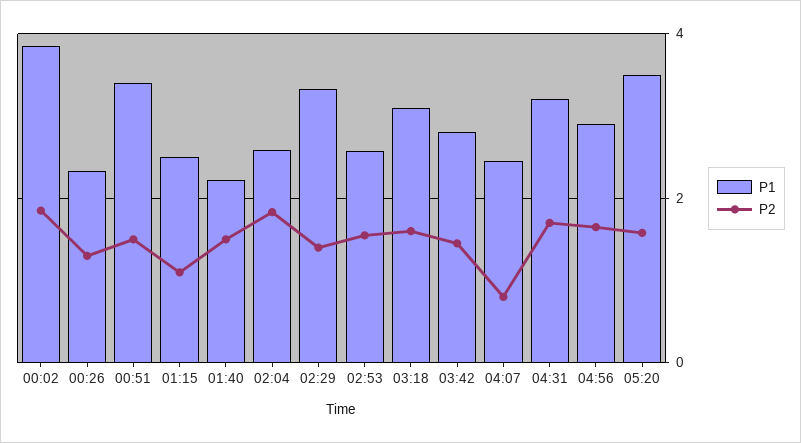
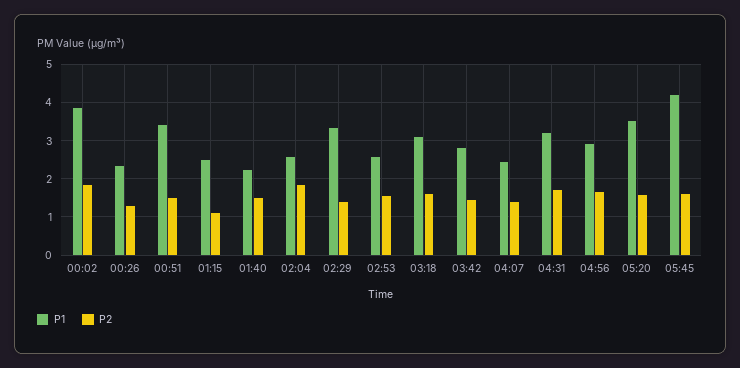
P2, 04:07: 0.8 -> 1.4
P1, 05:45: none -> 4.2
P2, 05:45: none -> 1.6

